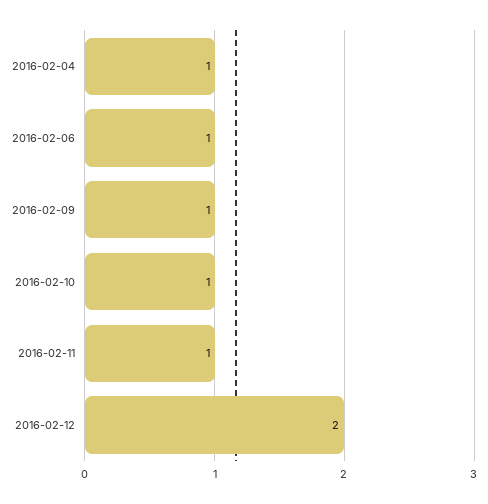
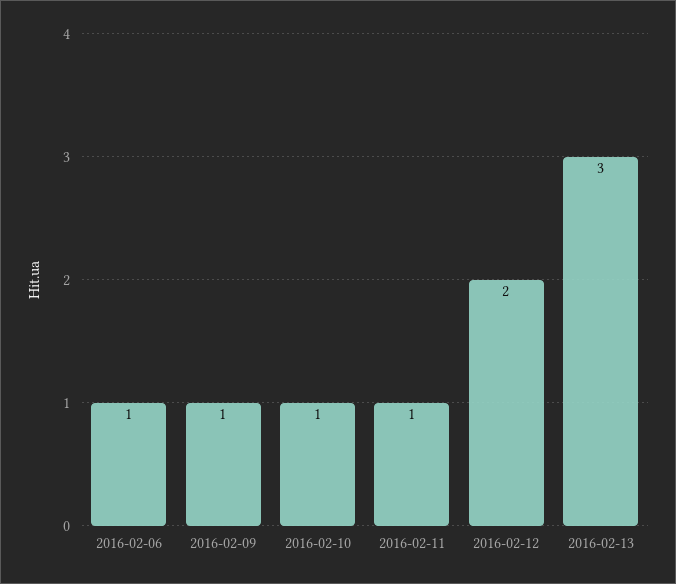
2016-02-04: 1 -> none
2016-02-13: none -> 3

